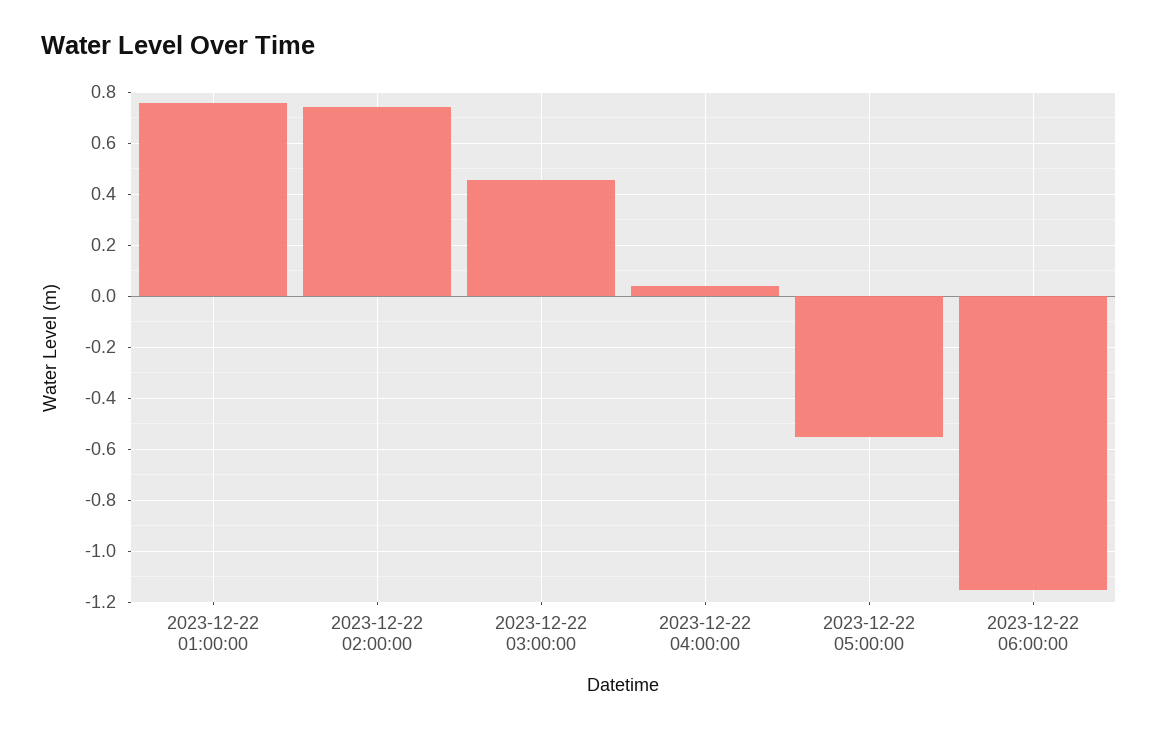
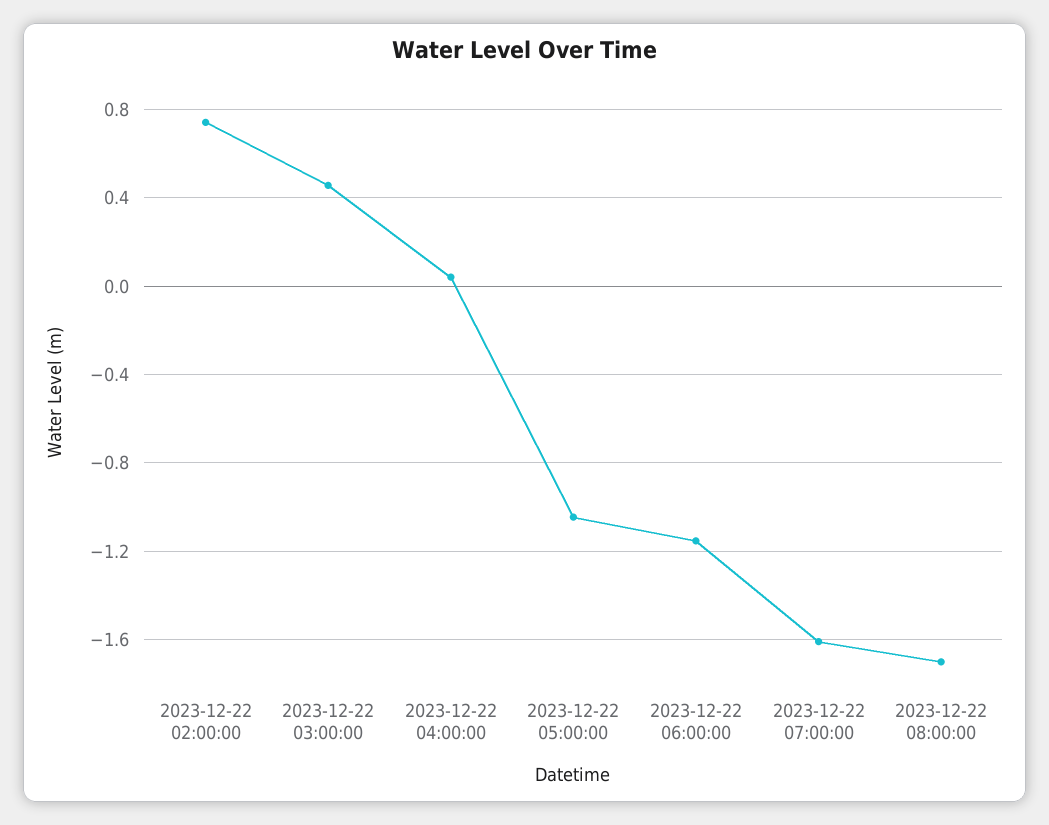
2023-12-22 01:00:00: 0.75 -> none
2023-12-22 05:00:00: -0.55 -> -1.05
2023-12-22 07:00:00: none -> -1.6
2023-12-22 08:00:00: none -> -1.7

